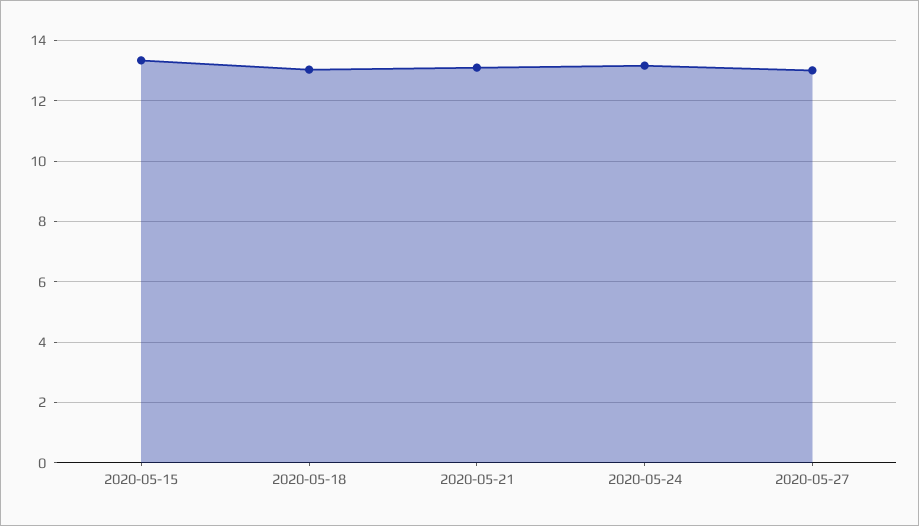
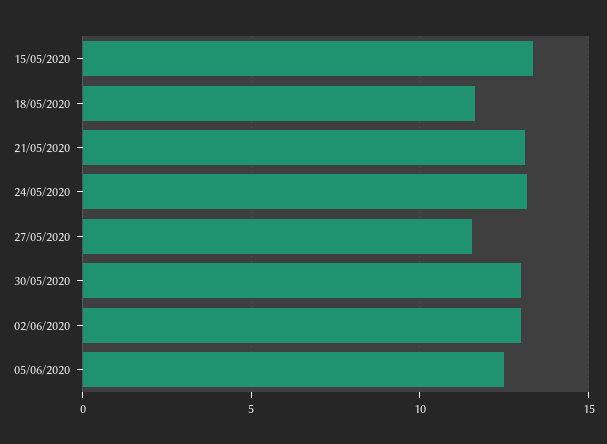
2020-05-18: 13 -> 11.5
2020-05-27: 13 -> 11.5
30/05/2020: none -> 13
02/06/2020: none -> 13
05/06/2020: none -> 12.5

